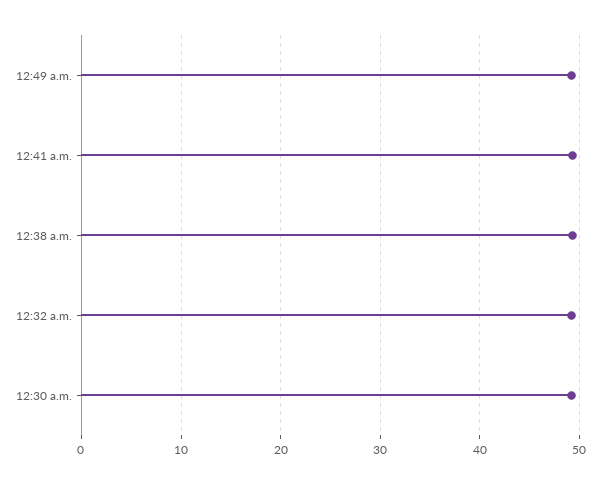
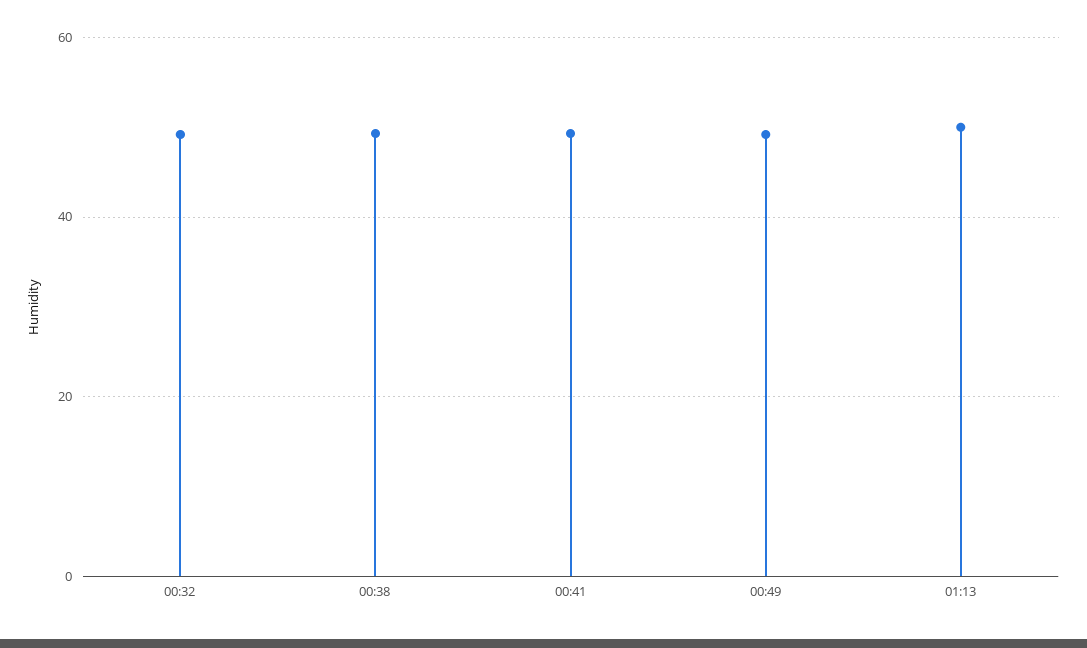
12:30 a.m.: 49 -> none
01:13: none -> 50

